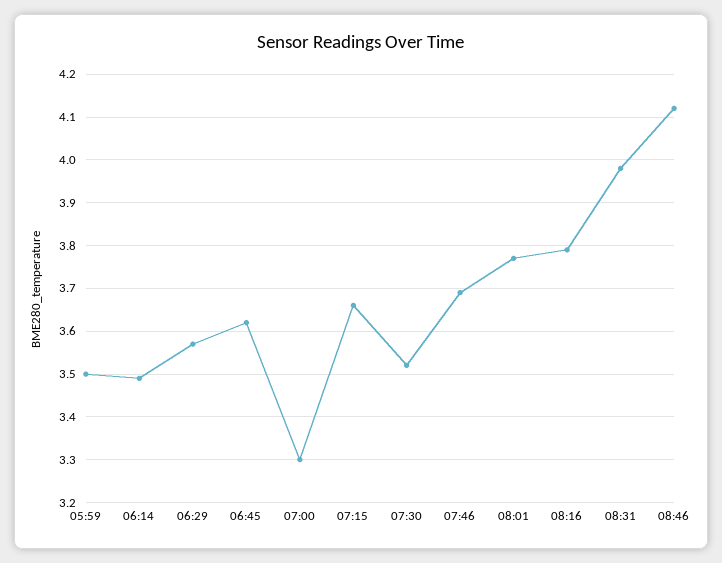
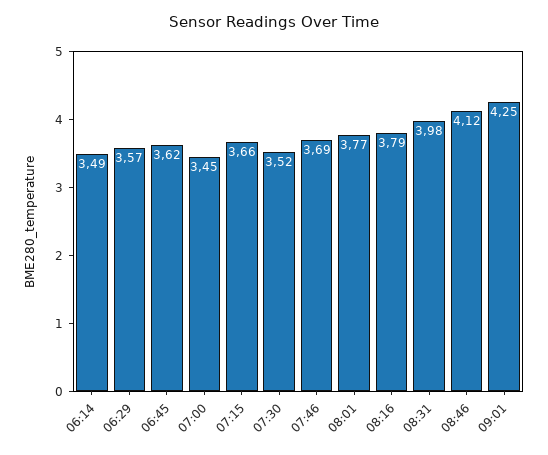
05:59: 3.5 -> none
07:00: 3.3 -> 3.45
09:01: none -> 4.25

